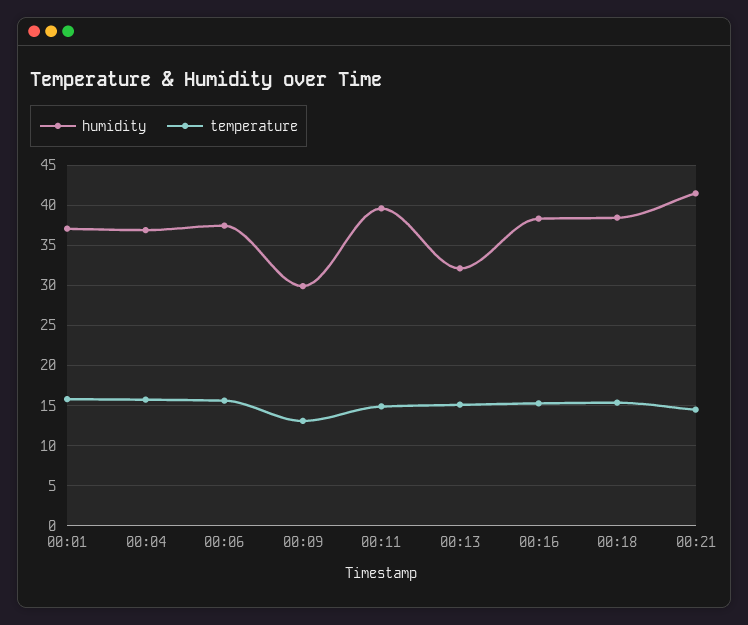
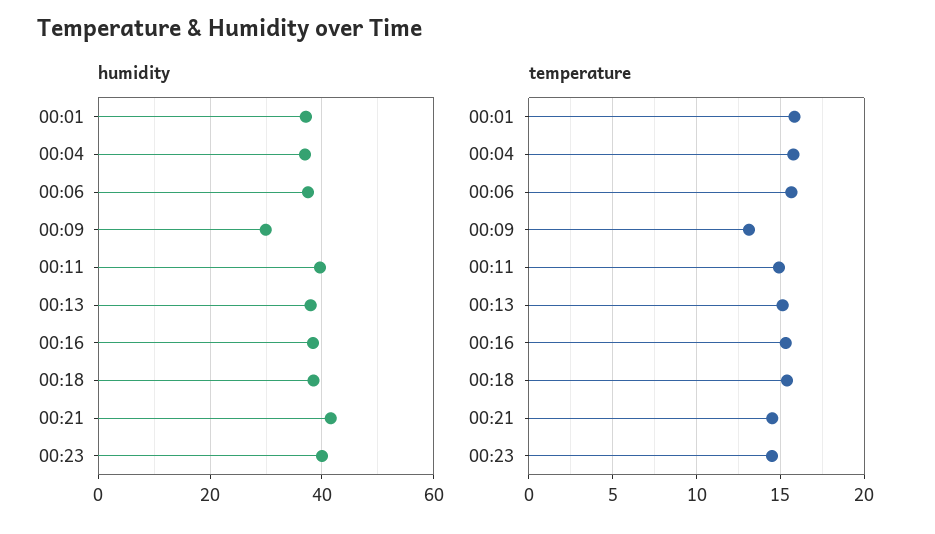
humidity, 00:13: 32 -> 38
humidity, 00:23: none -> 40
temperature, 00:23: none -> 14.5

